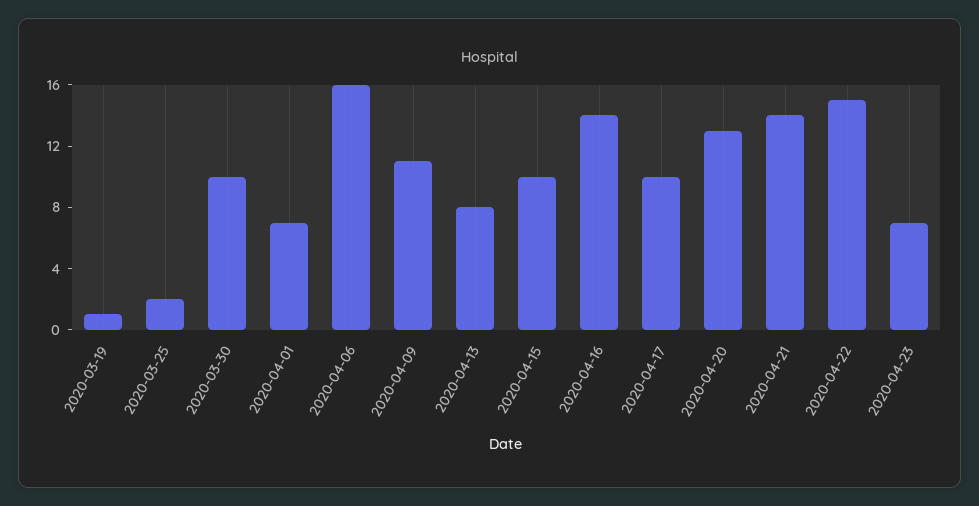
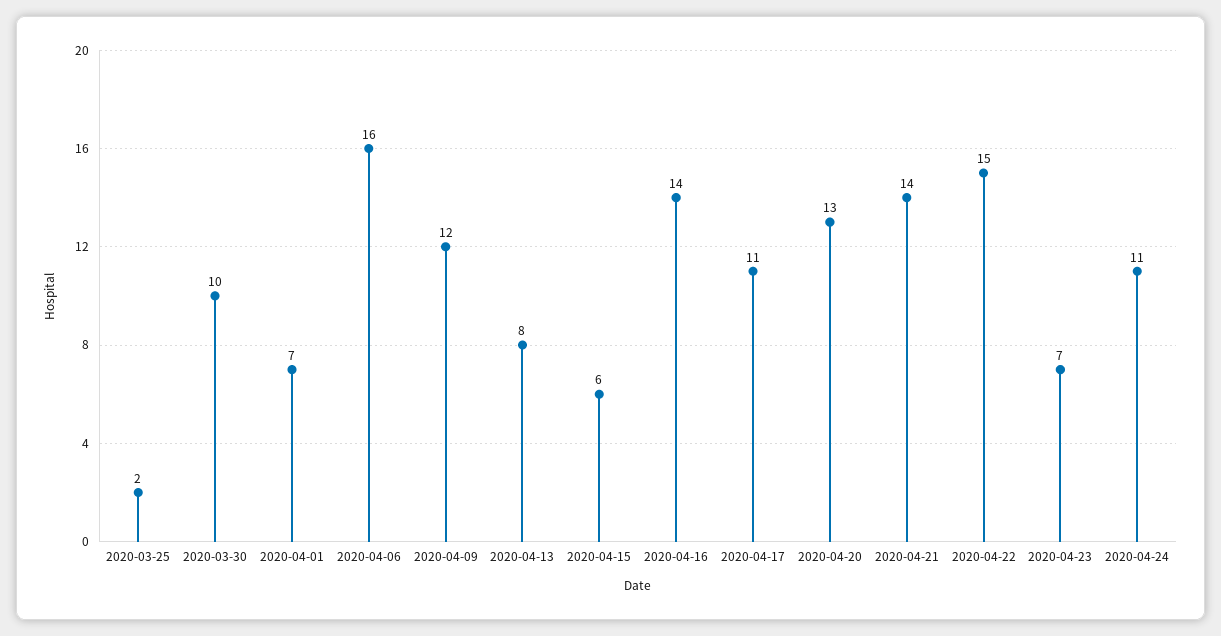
2020-03-19: 1 -> none
2020-04-09: 11 -> 12
2020-04-15: 10 -> 6
2020-04-17: 10 -> 11
2020-04-24: none -> 11

